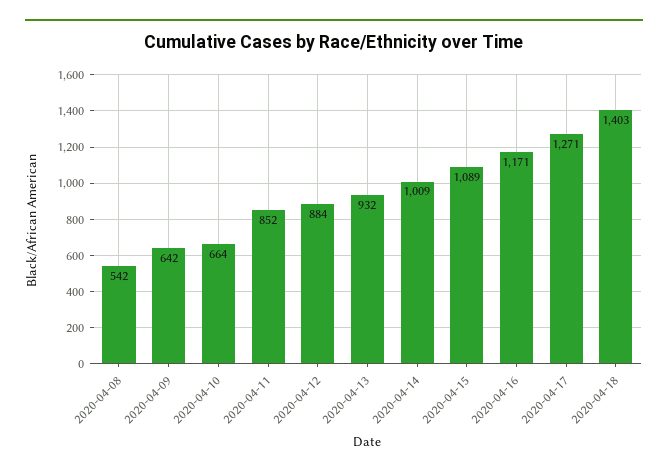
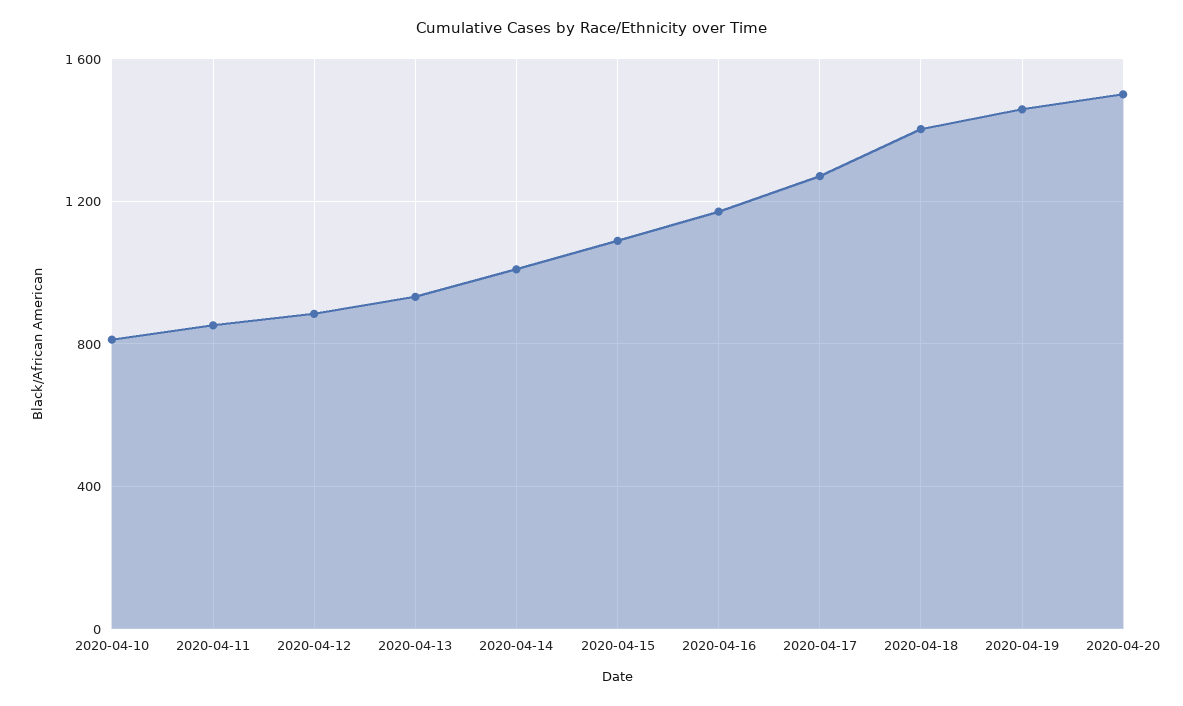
2020-04-08: 542 -> none
2020-04-09: 642 -> none
2020-04-10: 664 -> 800
2020-04-19: none -> 1450
2020-04-20: none -> 1500

